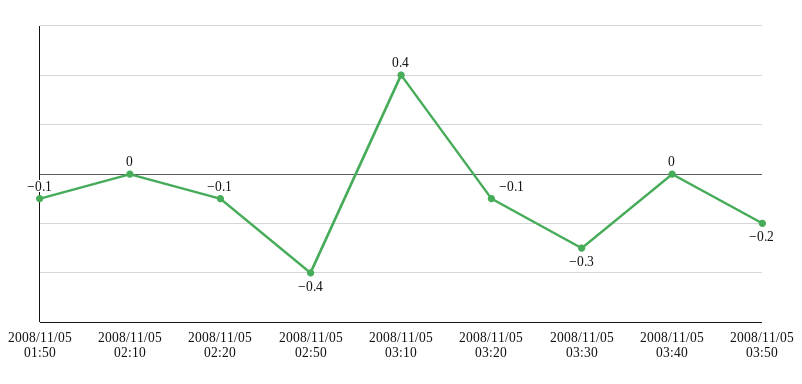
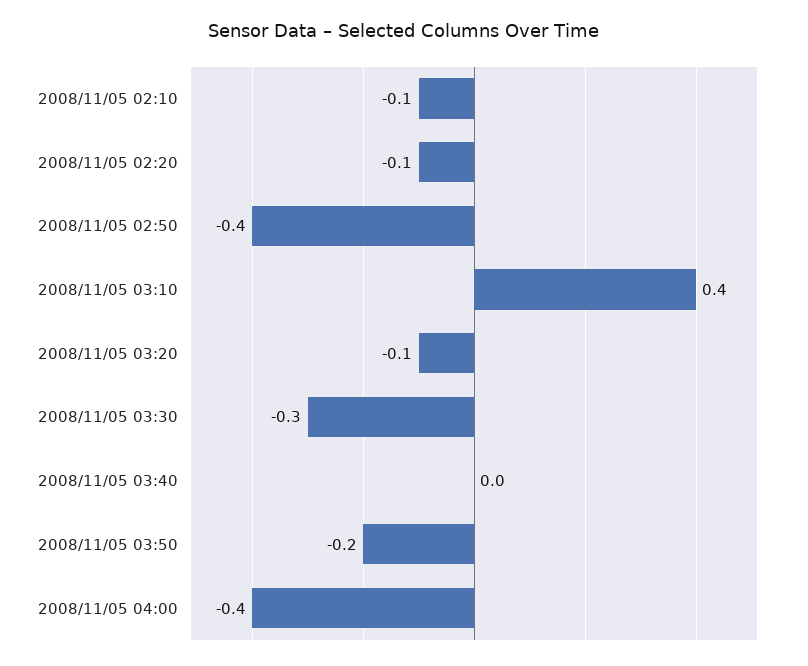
2008/11/05 01:50: -0.1 -> none
2008/11/05 02:10: 0 -> -0.1
2008/11/05 04:00: none -> -0.4

